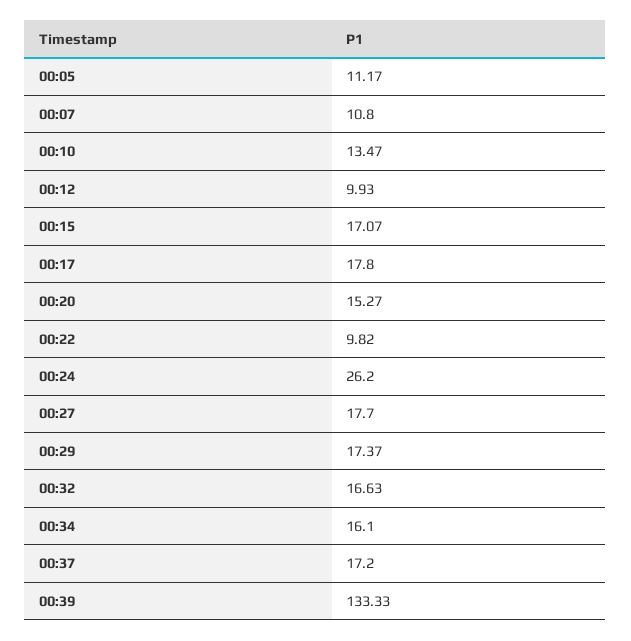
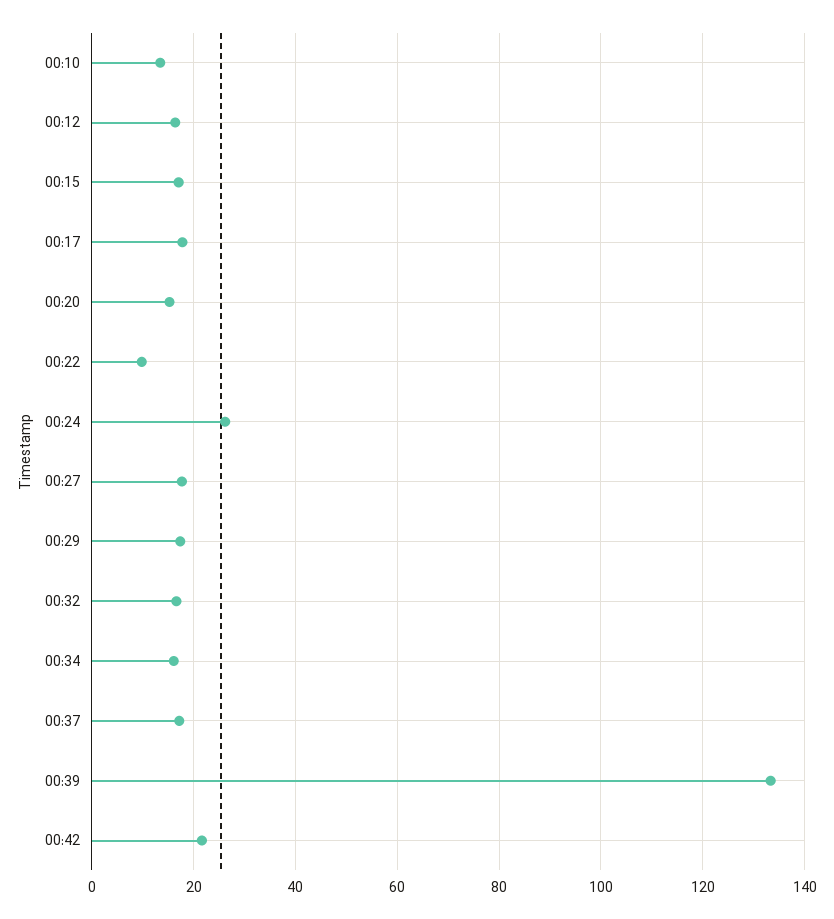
00:05: 11.17 -> none
00:07: 10.8 -> none
00:12: 9.93 -> 16
00:42: none -> 22

